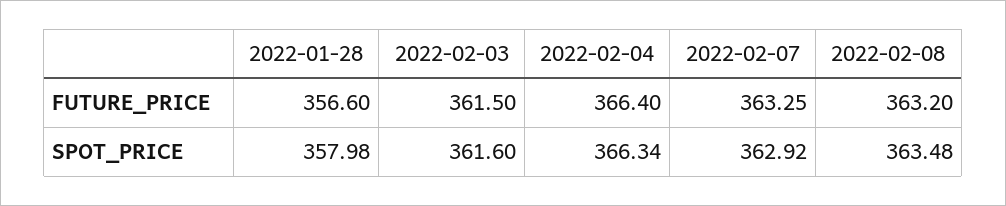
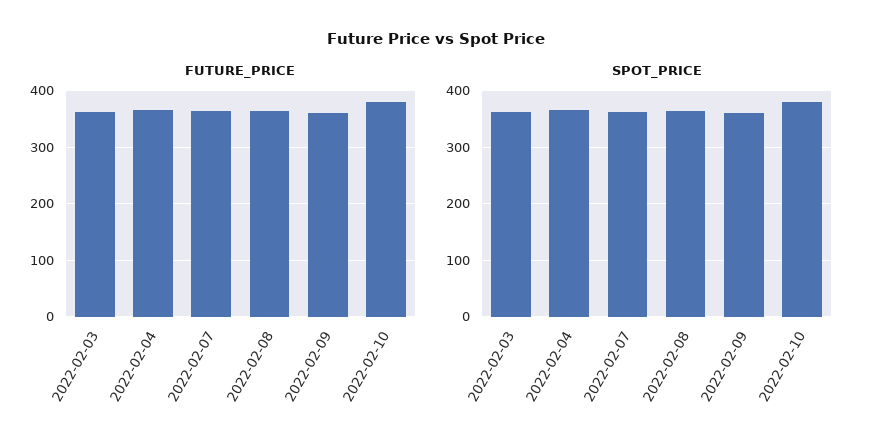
FUTURE_PRICE, 2022-01-28: 356.6 -> none
SPOT_PRICE, 2022-01-28: 357.98 -> none
FUTURE_PRICE, 2022-02-09: none -> 360
FUTURE_PRICE, 2022-02-10: none -> 380
SPOT_PRICE, 2022-02-09: none -> 360
SPOT_PRICE, 2022-02-10: none -> 380

